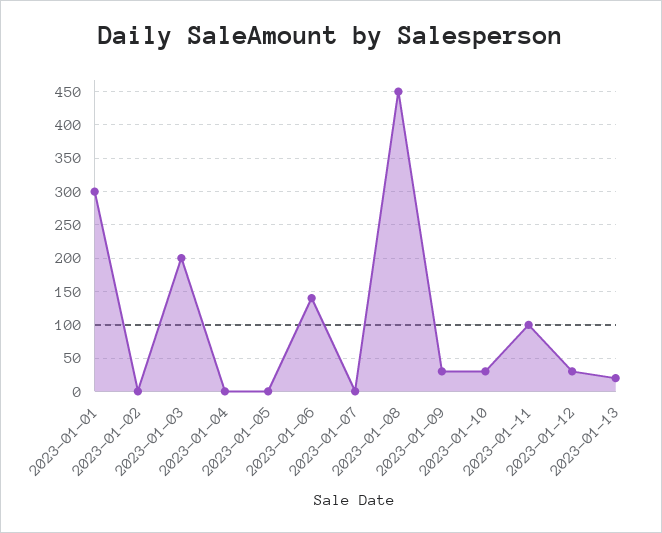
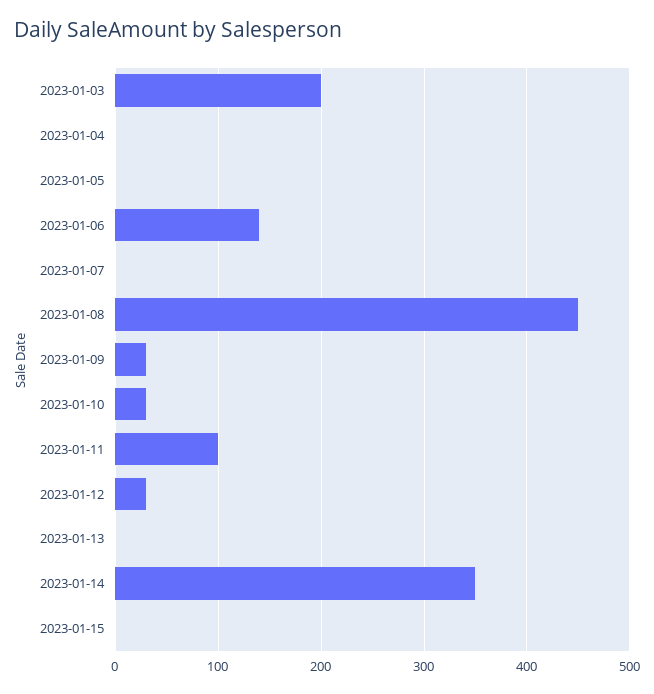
2023-01-01: 300 -> none
2023-01-02: 0 -> none
2023-01-13: 20 -> 0
2023-01-14: none -> 350
2023-01-15: none -> 0

